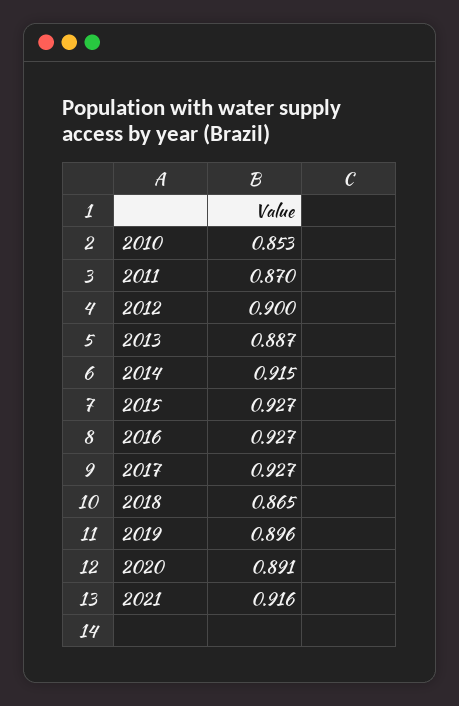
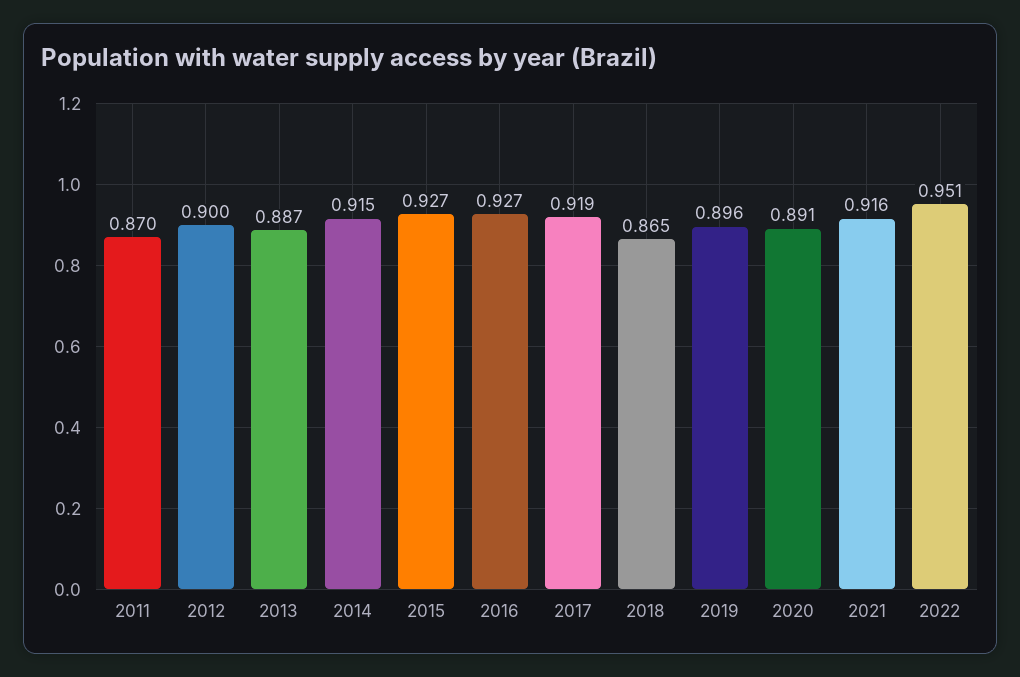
2010: 0.853 -> none
2017: 0.927 -> 0.919
2022: none -> 0.951

